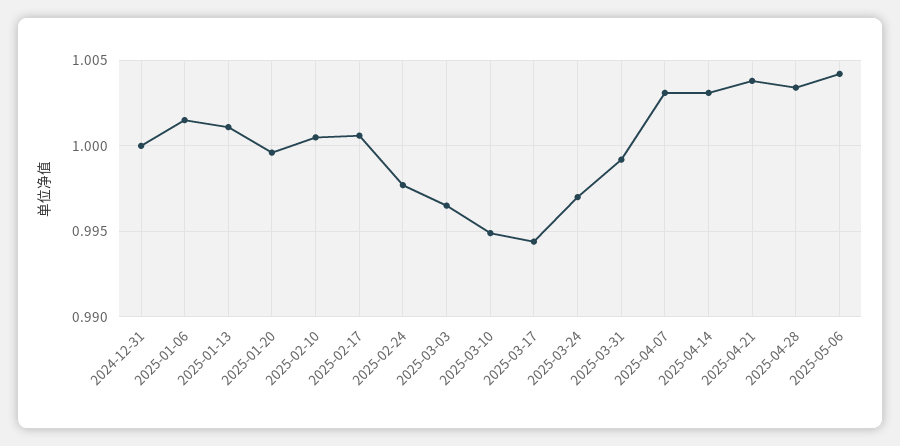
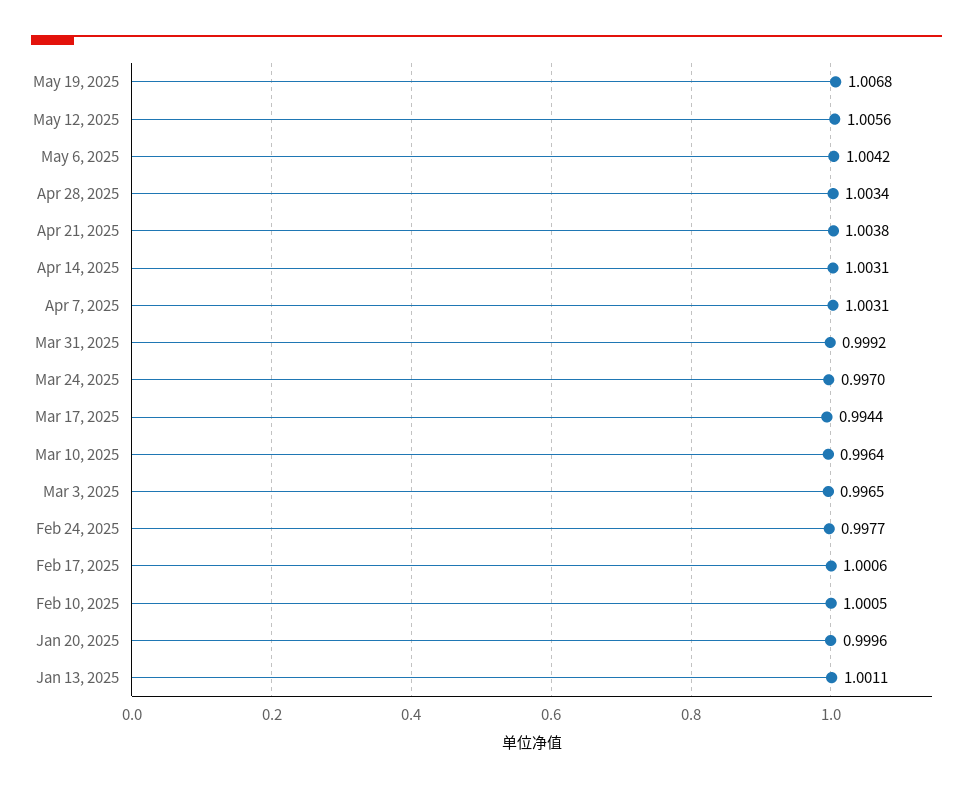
2024-12-31: 1 -> none
2025-01-06: 1.0015 -> none
2025-03-10: 0.995 -> 0.9964
May 19, 2025: none -> 1.0068
May 12, 2025: none -> 1.0056

